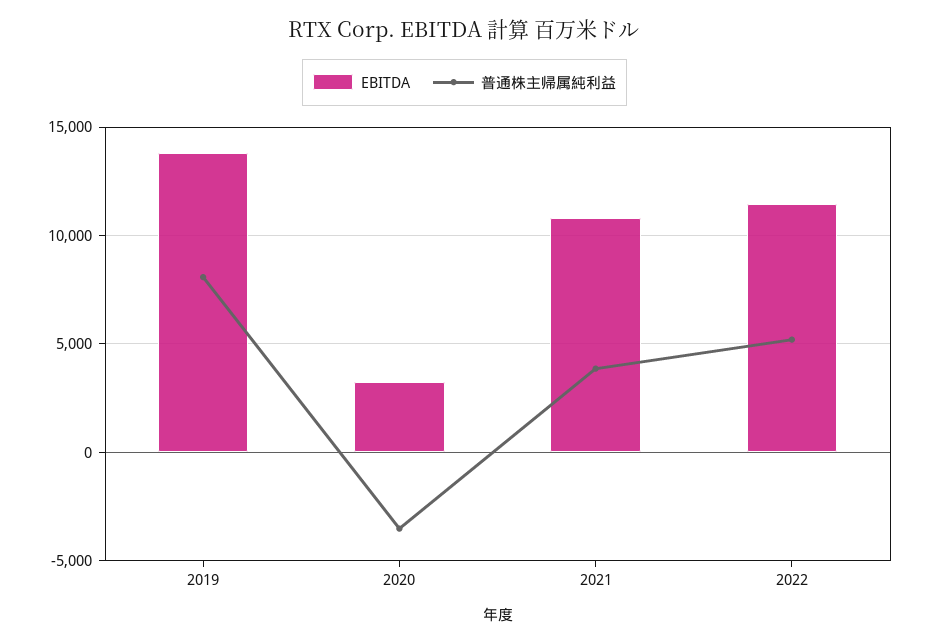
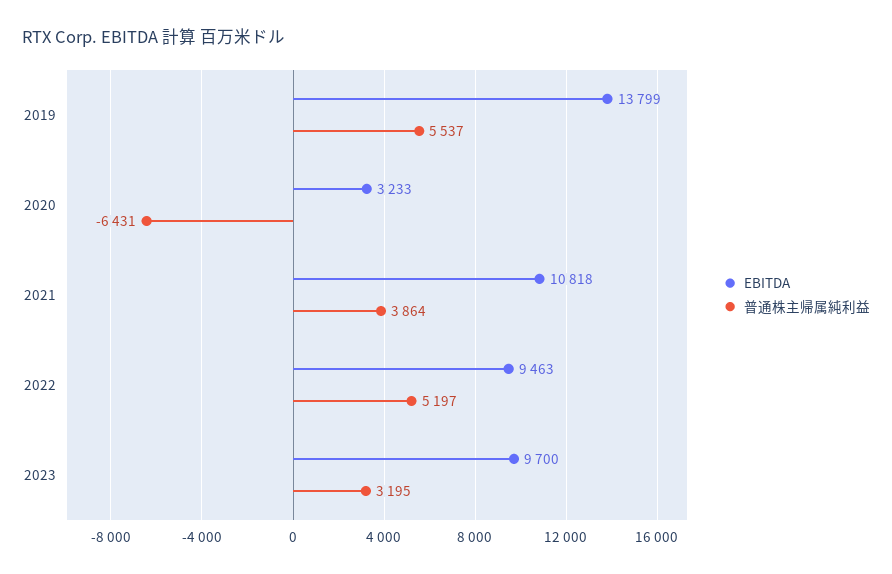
普通株主帰属純利益, 2019: 8000 -> 5537
普通株主帰属純利益, 2020: -3500 -> -6431
EBITDA, 2022: 11500 -> 9463
EBITDA, 2023: none -> 9700
普通株主帰属純利益, 2023: none -> 3195

